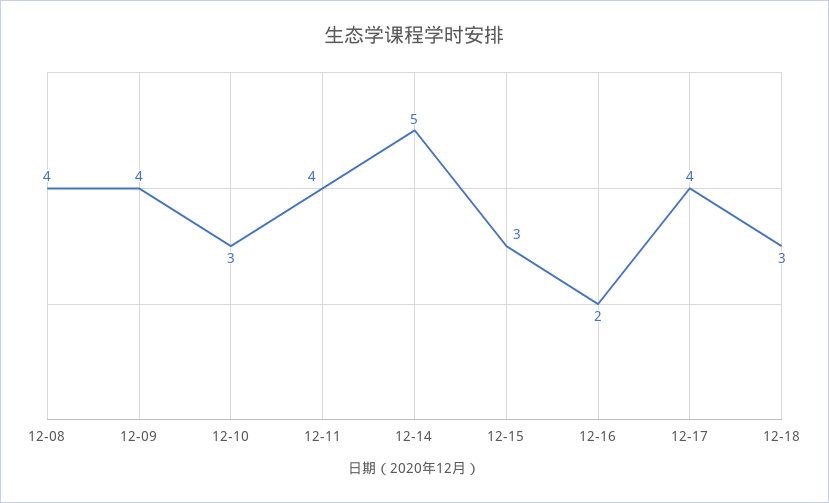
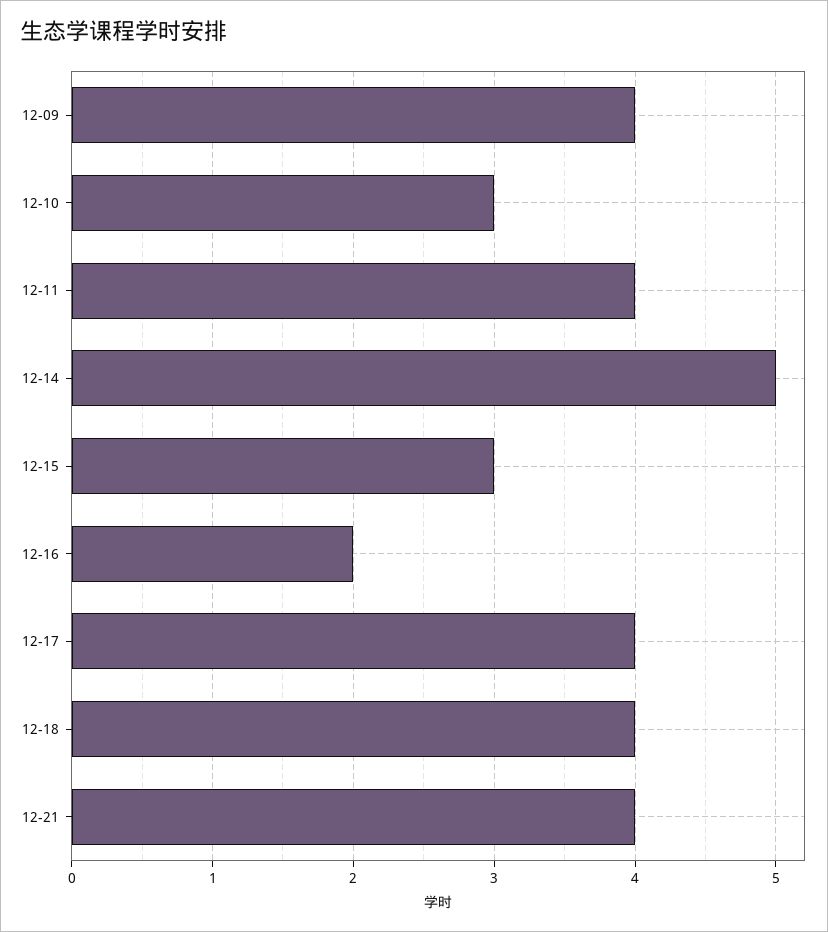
12-08: 4 -> none
12-18: 3 -> 4
12-21: none -> 4

